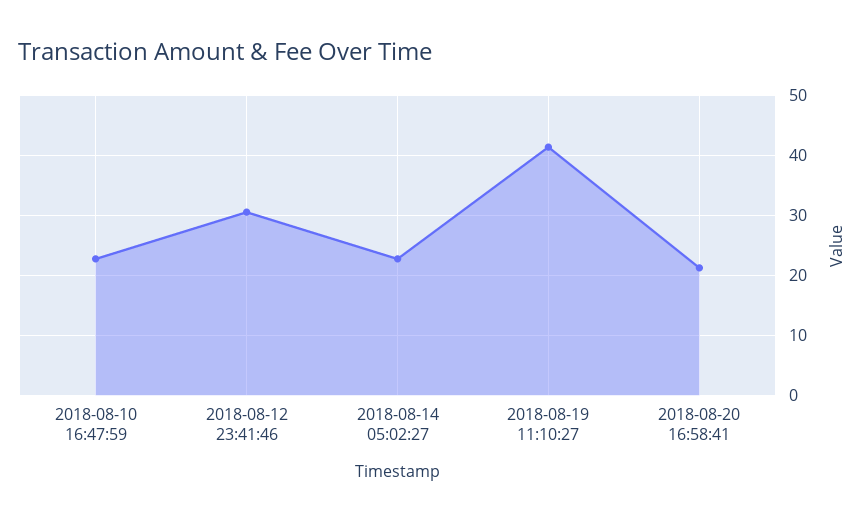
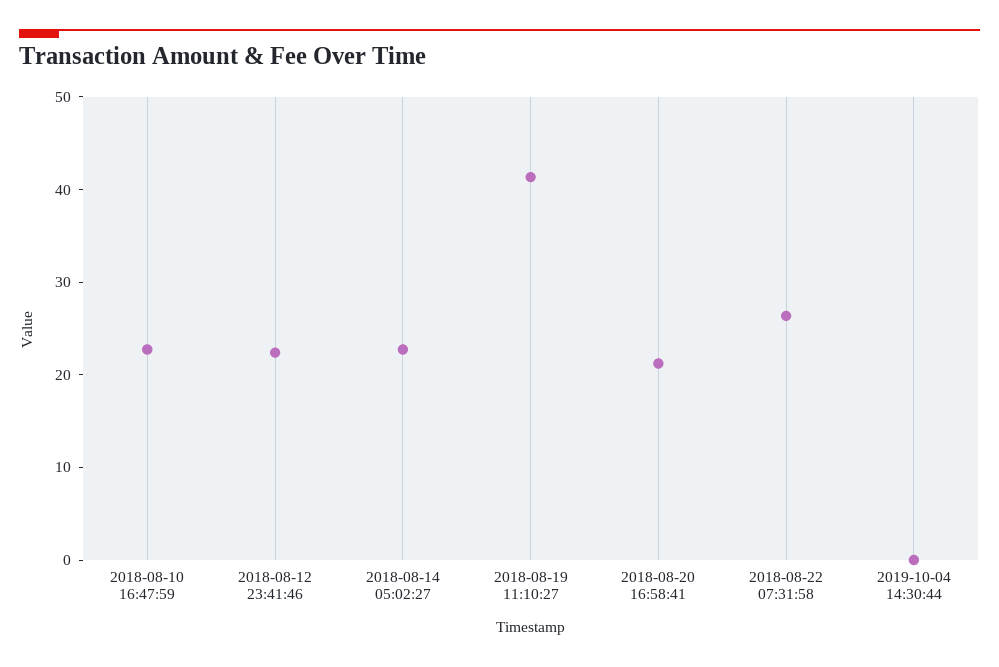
2018-08-12 23:41:46: 30 -> 22
2018-08-22 07:31:58: none -> 26
2019-10-04 14:30:44: none -> 0

